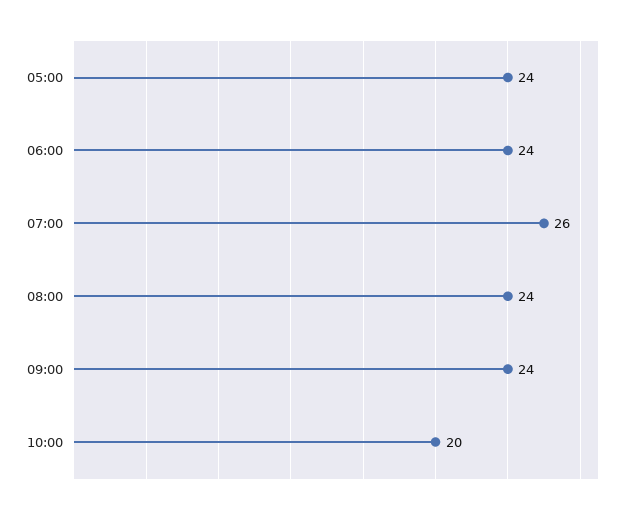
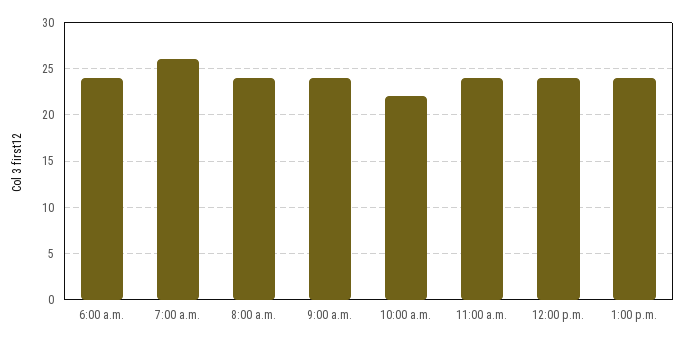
05:00: 24 -> none
10:00: 20 -> 22
11:00 a.m.: none -> 24
12:00 p.m.: none -> 24
1:00 p.m.: none -> 24

